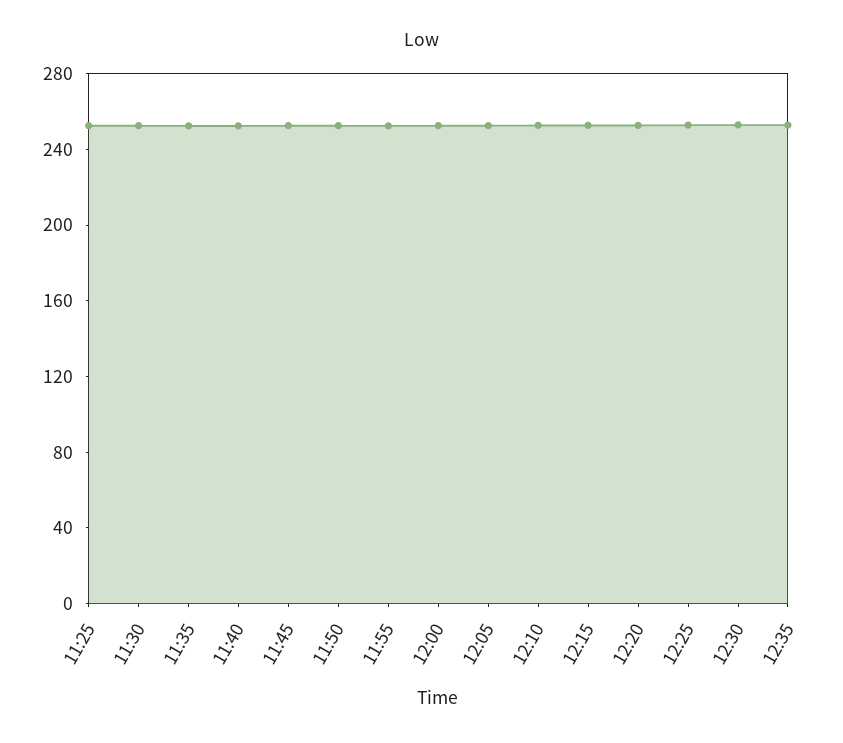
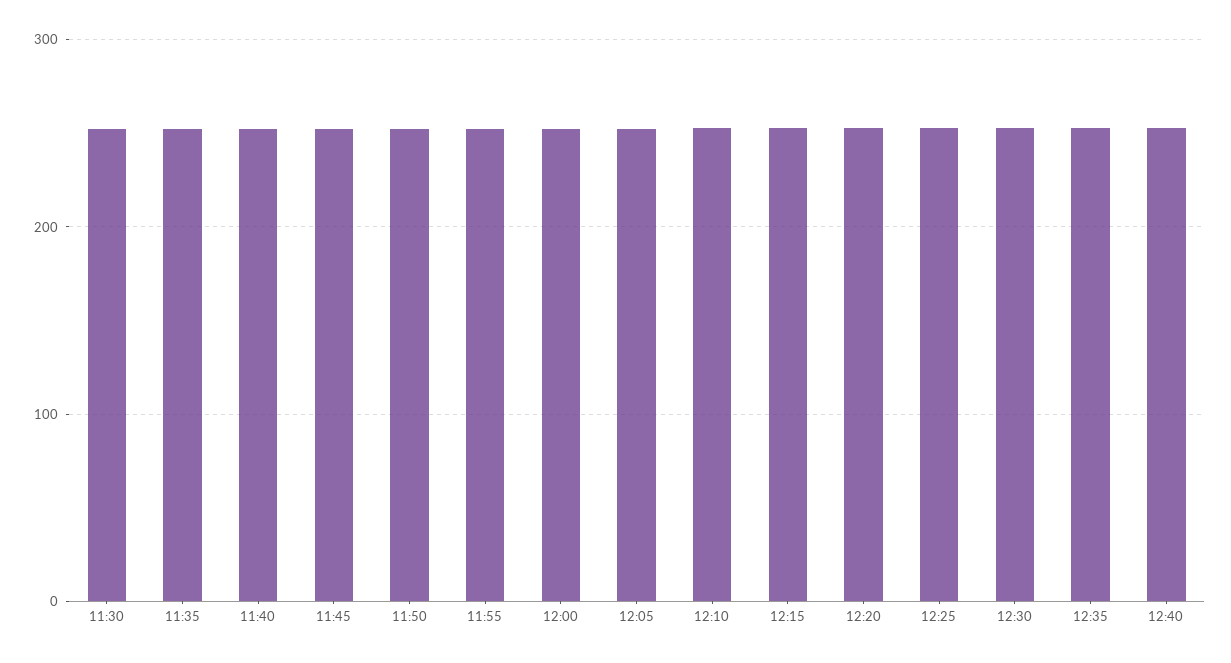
11:25: 250 -> none
12:40: none -> 250

